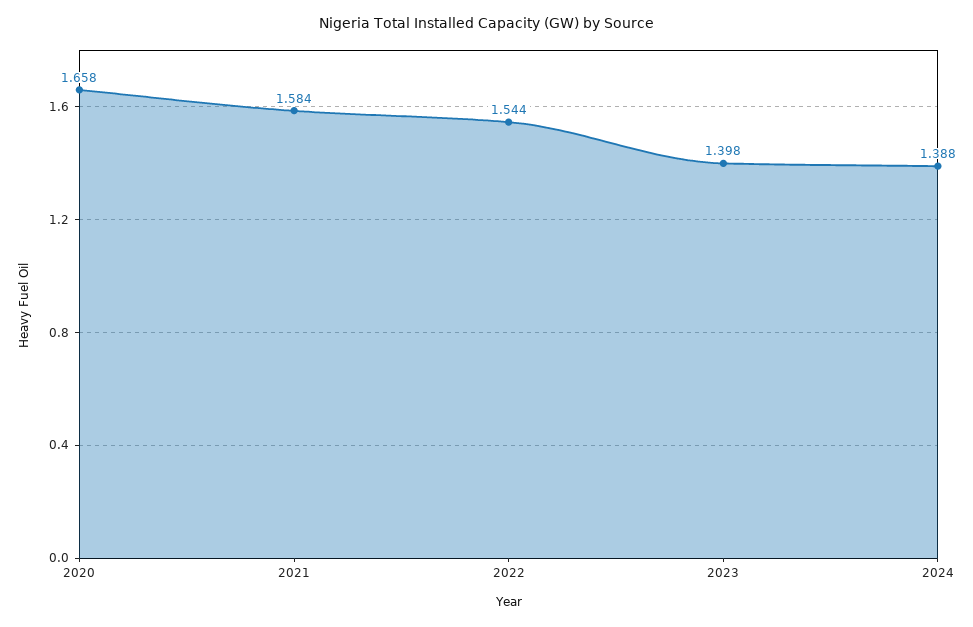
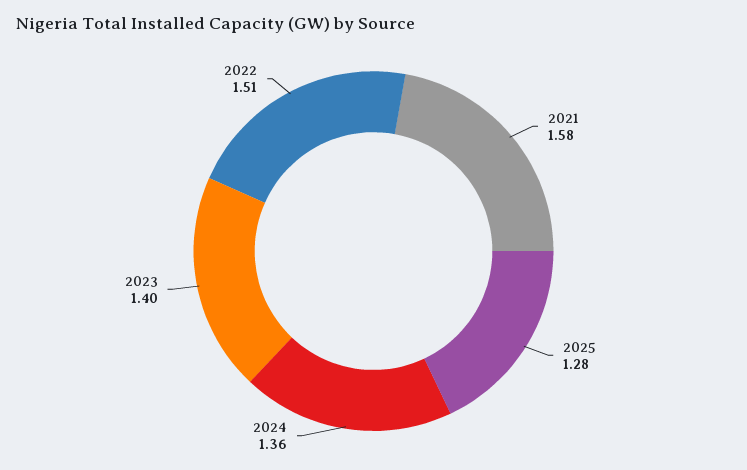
2020: 1.658 -> none
2022: 1.544 -> 1.51
2024: 1.388 -> 1.36
2025: none -> 1.28

